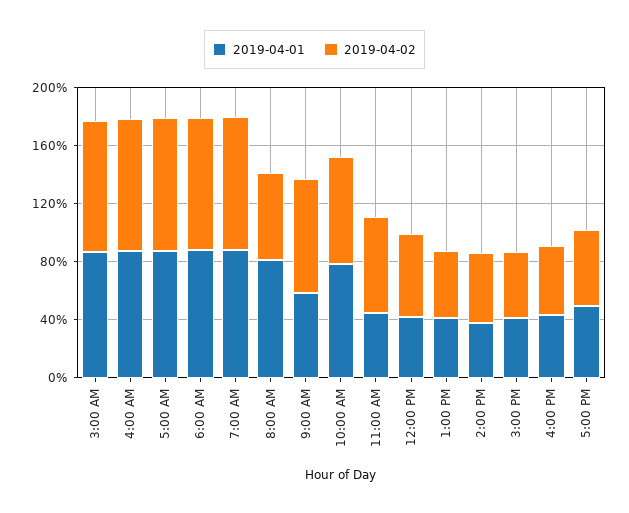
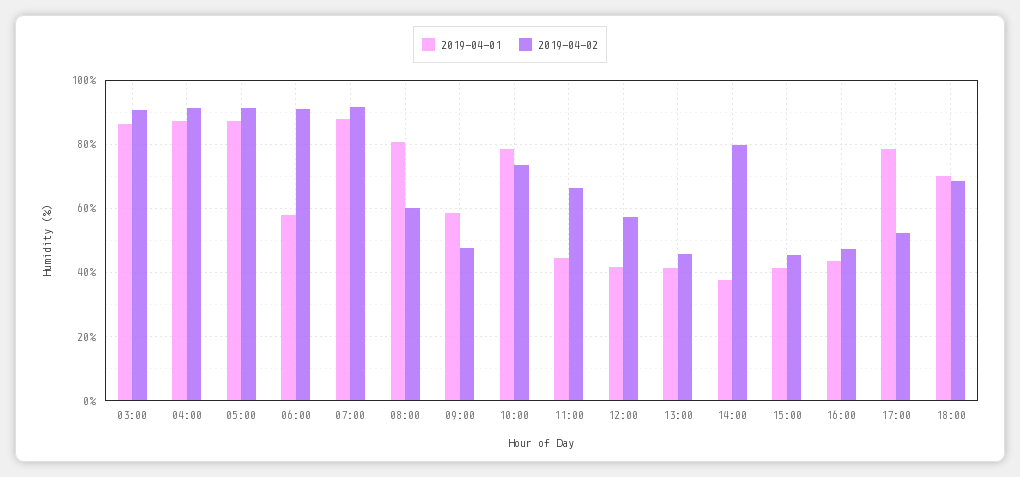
2019-04-01, 6:00 AM: 90 -> 58
2019-04-02, 9:00 AM: 80 -> 48
2019-04-02, 2:00 PM: 50 -> 80
2019-04-01, 5:00 PM: 50 -> 78
2019-04-01, 18:00: none -> 70
2019-04-02, 18:00: none -> 68

